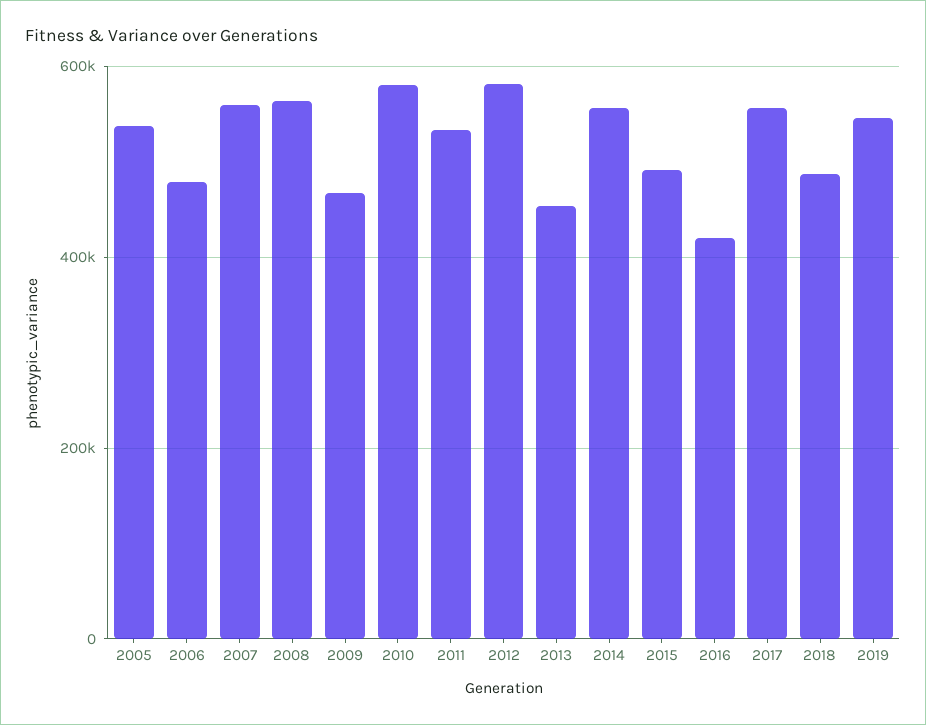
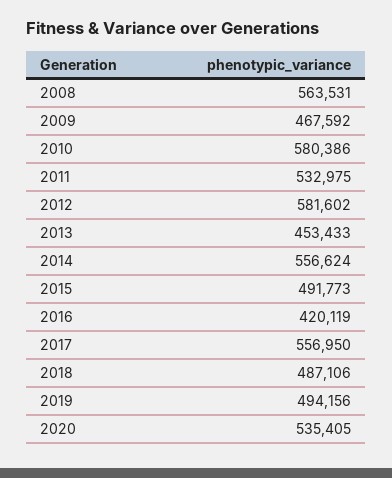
2005: 540000 -> none
2006: 480000 -> none
2007: 560000 -> none
2019: 540000 -> 494156
2020: none -> 535405

